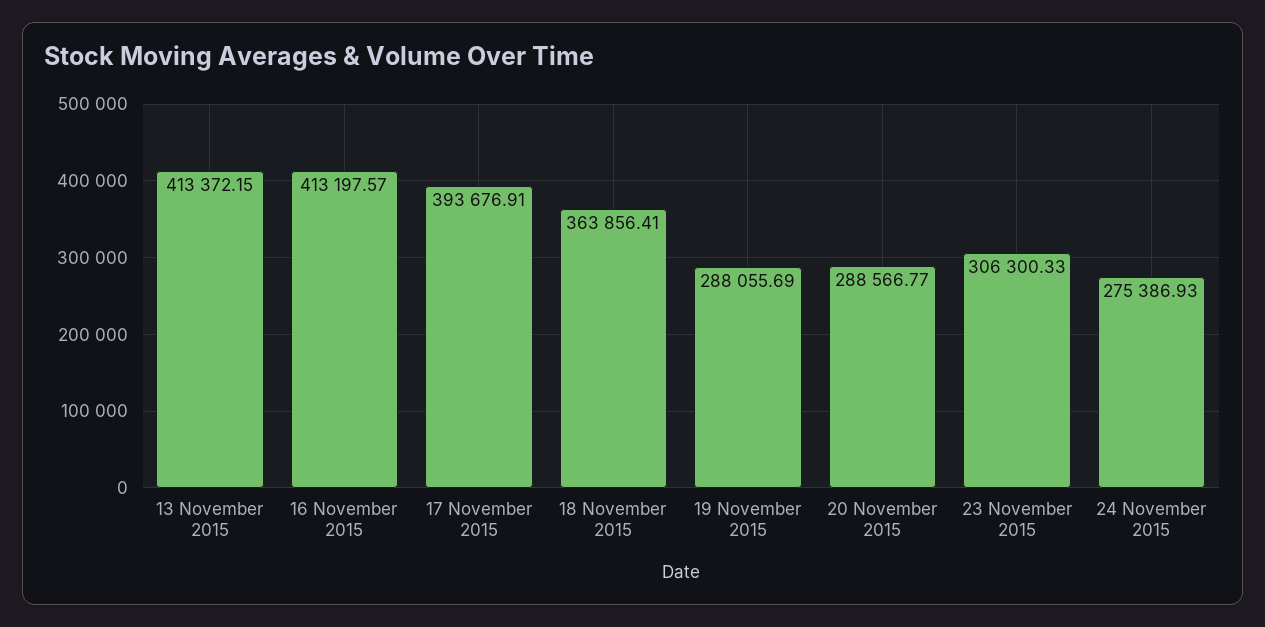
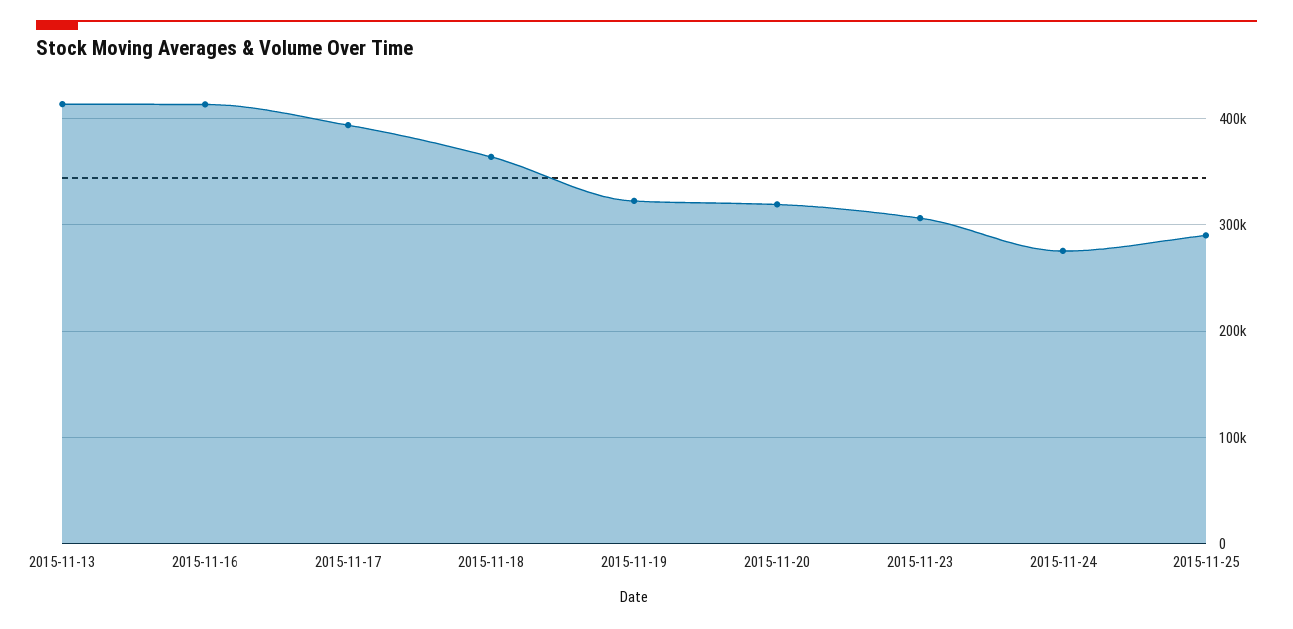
19 November 2015: 288055.69 -> 320000
20 November 2015: 288566.77 -> 320000
2015-11-25: none -> 290000

